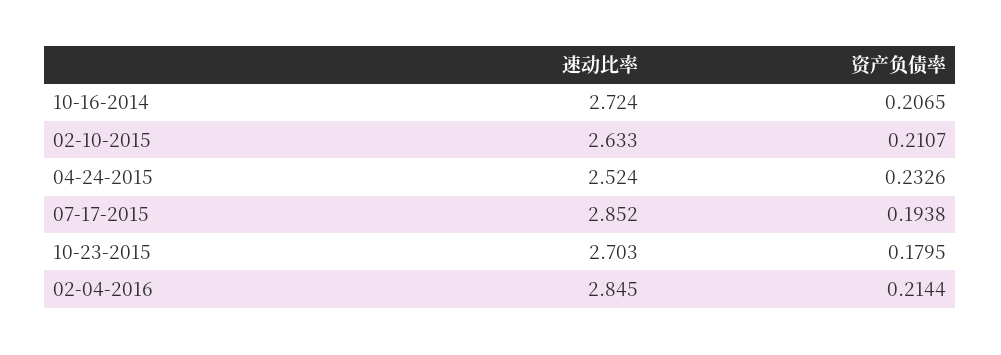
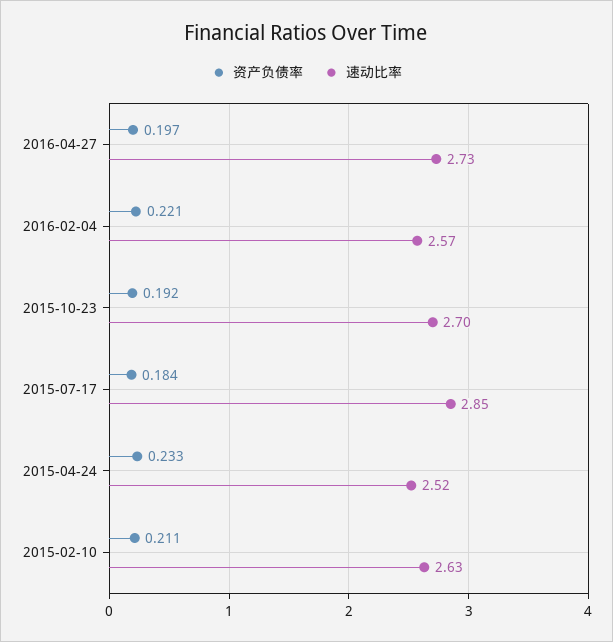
速动比率, 10-16-2014: 2.724 -> none
资产负债率, 10-16-2014: 0.2065 -> none
资产负债率, 07-17-2015: 0.1938 -> 0.184
资产负债率, 10-23-2015: 0.1795 -> 0.192
速动比率, 02-04-2016: 2.845 -> 2.57
资产负债率, 02-04-2016: 0.2144 -> 0.221
资产负债率, 2016-04-27: none -> 0.197
速动比率, 2016-04-27: none -> 2.73

